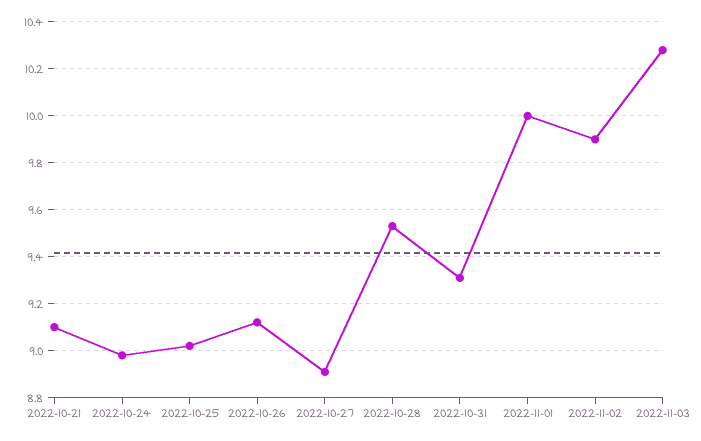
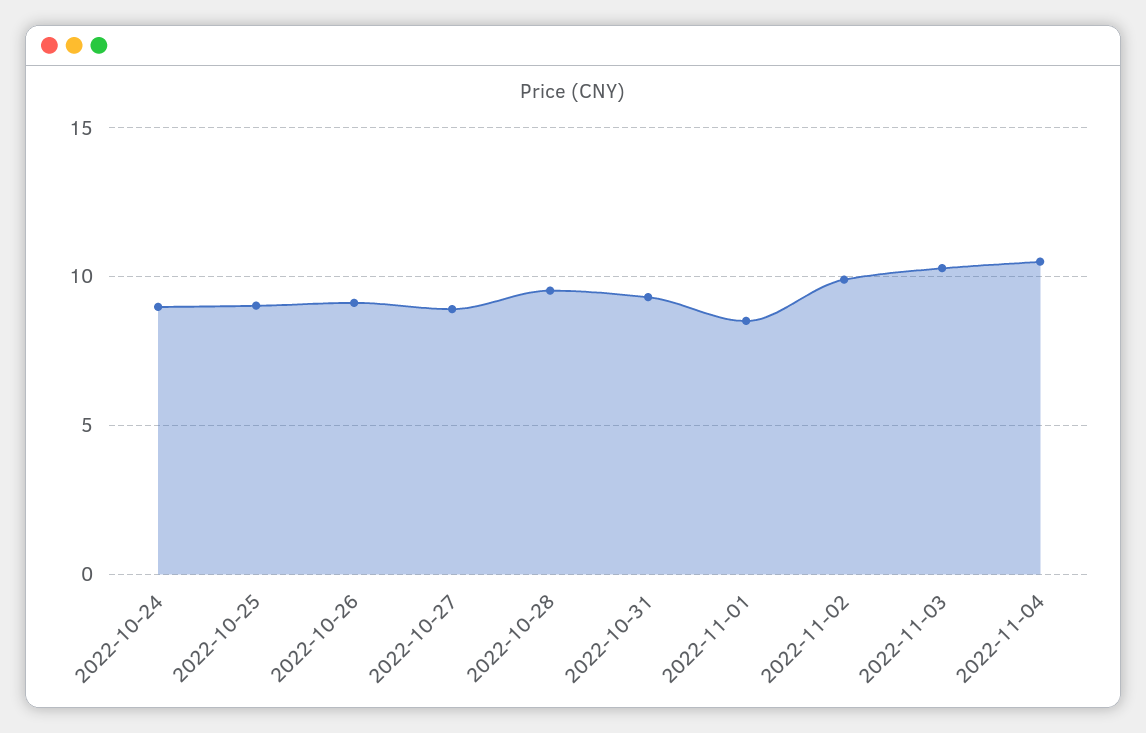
2022-10-21: 9.1 -> none
2022-11-01: 10 -> 8.5
2022-11-04: none -> 10.5

